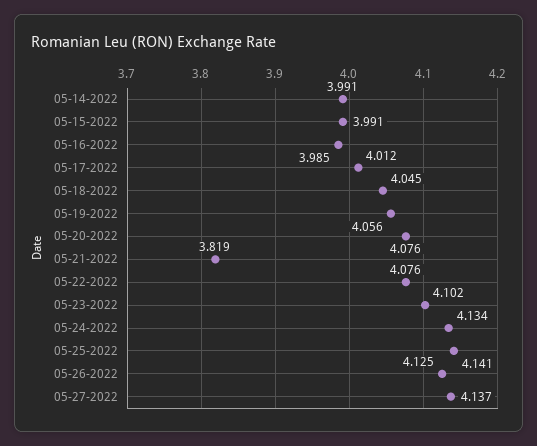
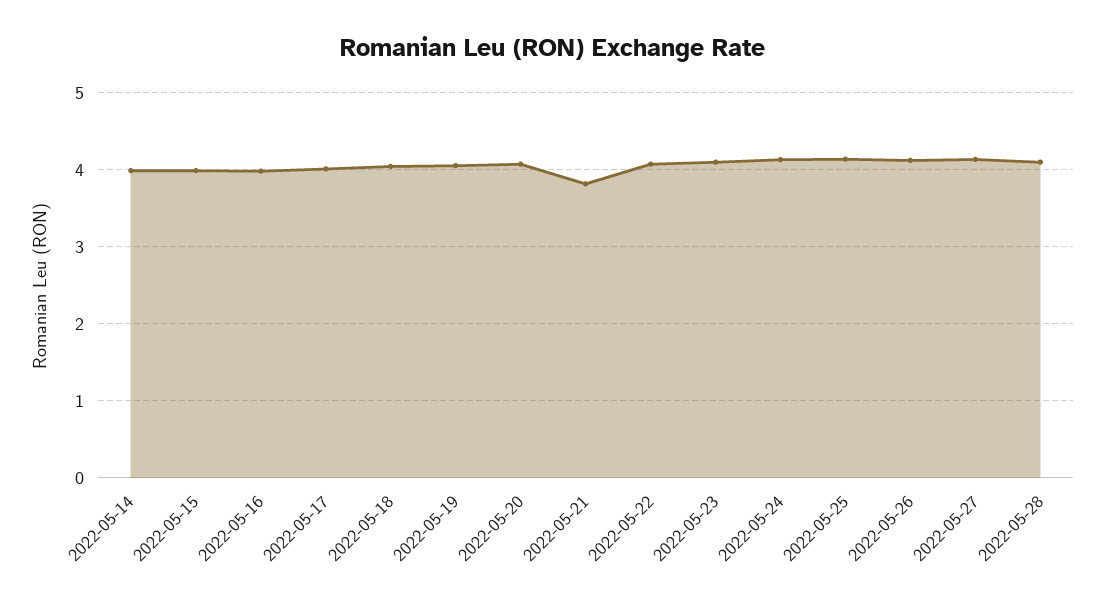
2022-05-28: none -> 4.1

